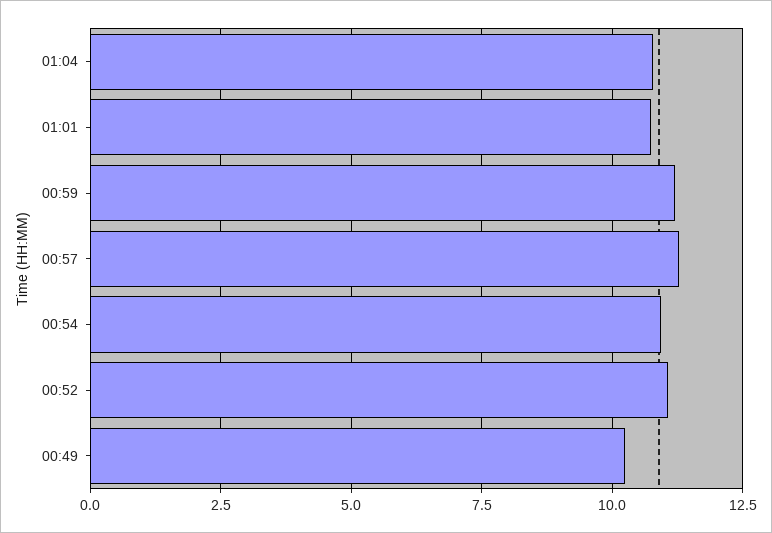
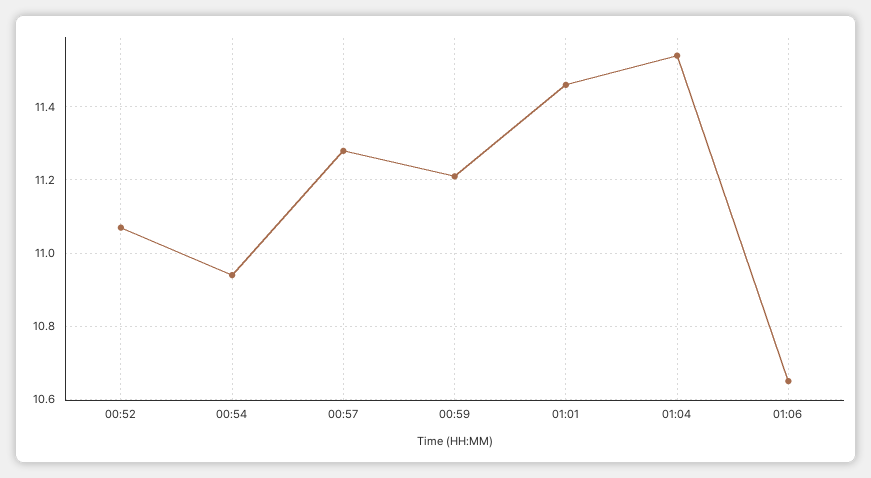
01:04: 10.75 -> 11.55
01:01: 10.75 -> 11.45
00:49: 10.25 -> none
01:06: none -> 10.65

